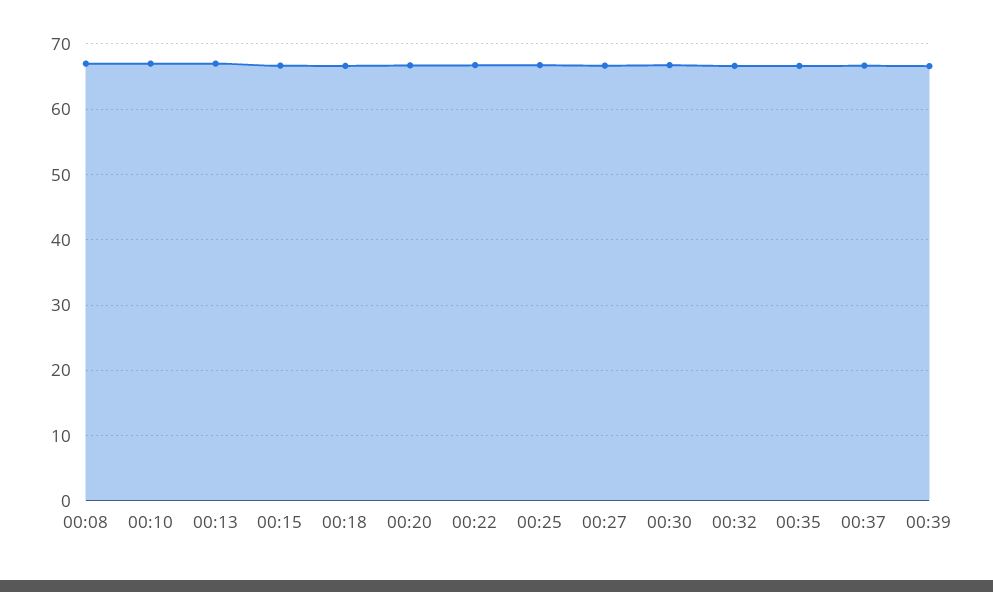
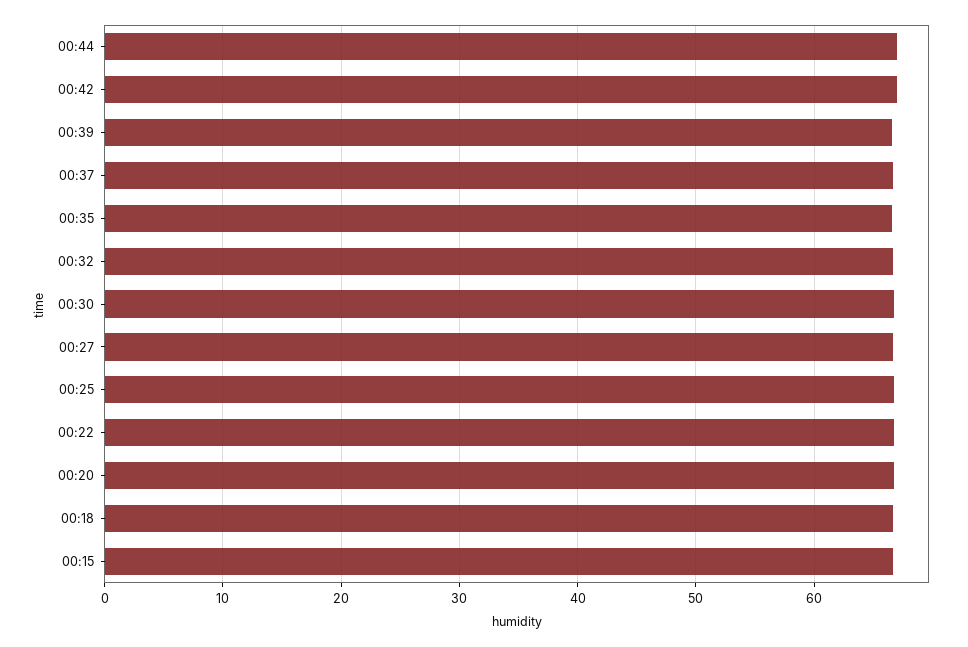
00:08: 67 -> none
00:10: 67 -> none
00:13: 67 -> none
00:44: none -> 67
00:42: none -> 67

